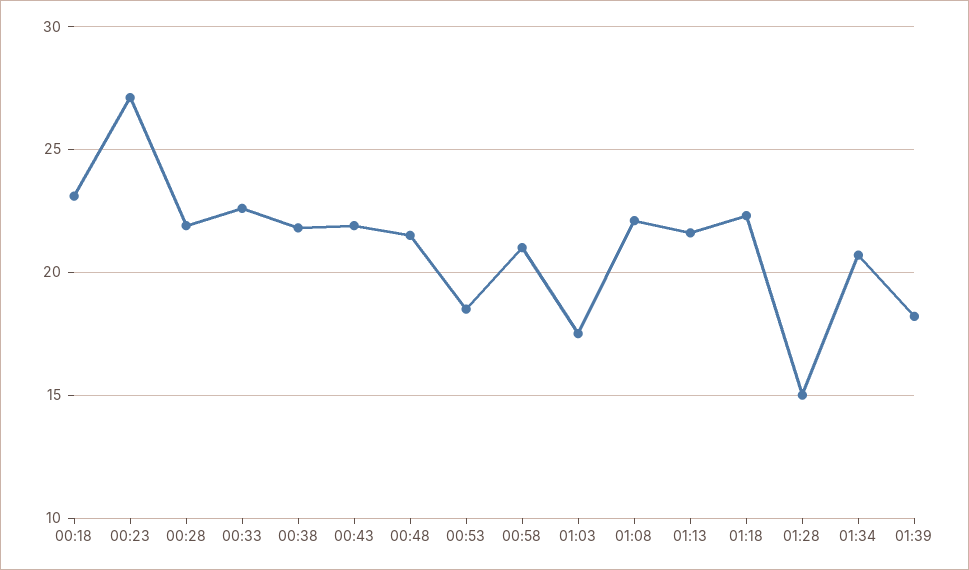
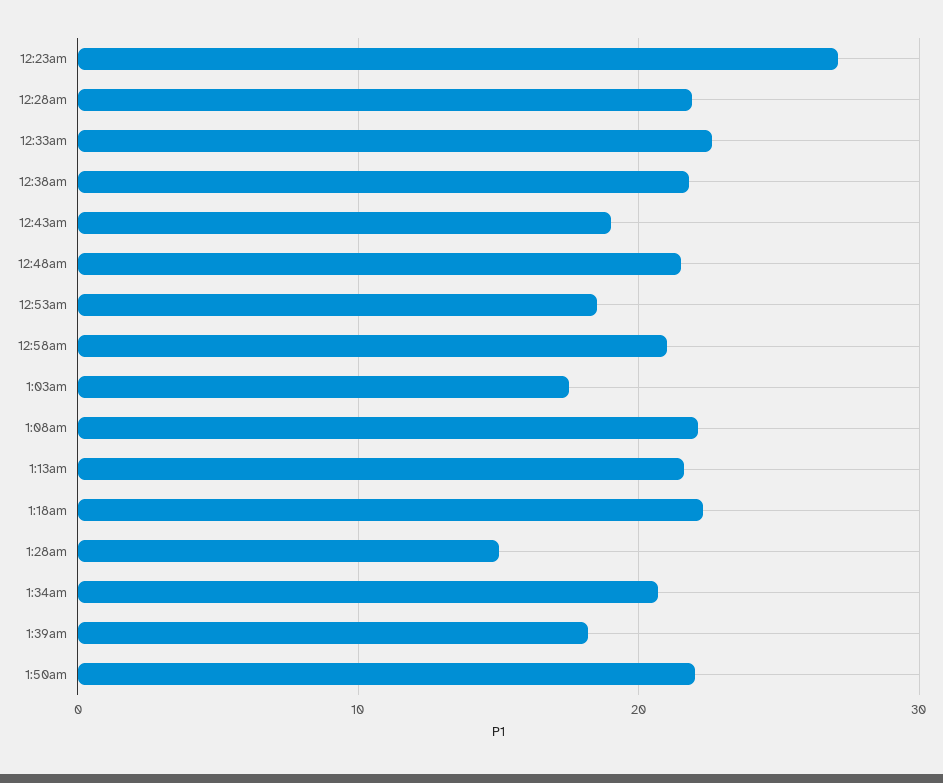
00:18: 23 -> none
00:43: 22 -> 19
1:50am: none -> 22

